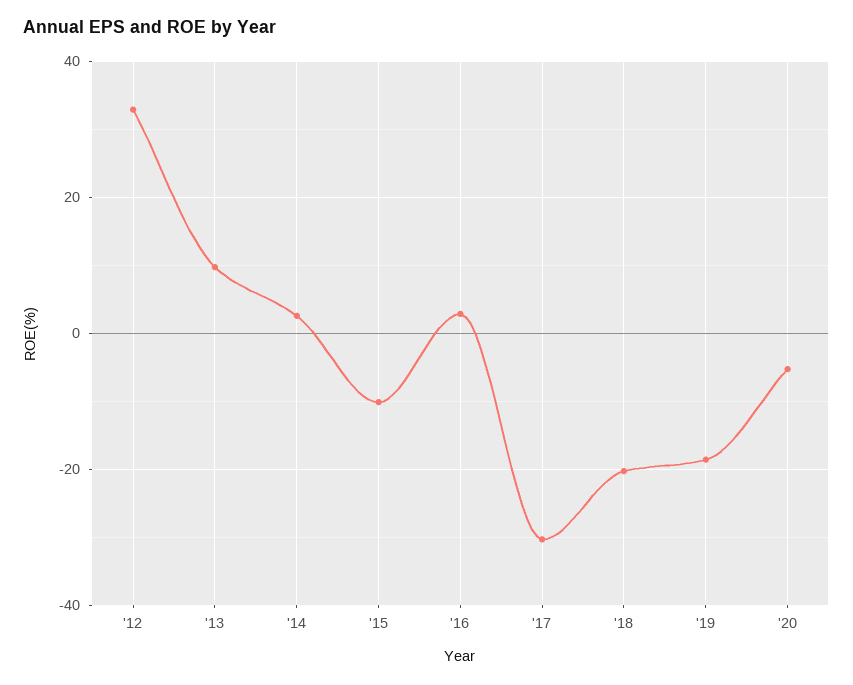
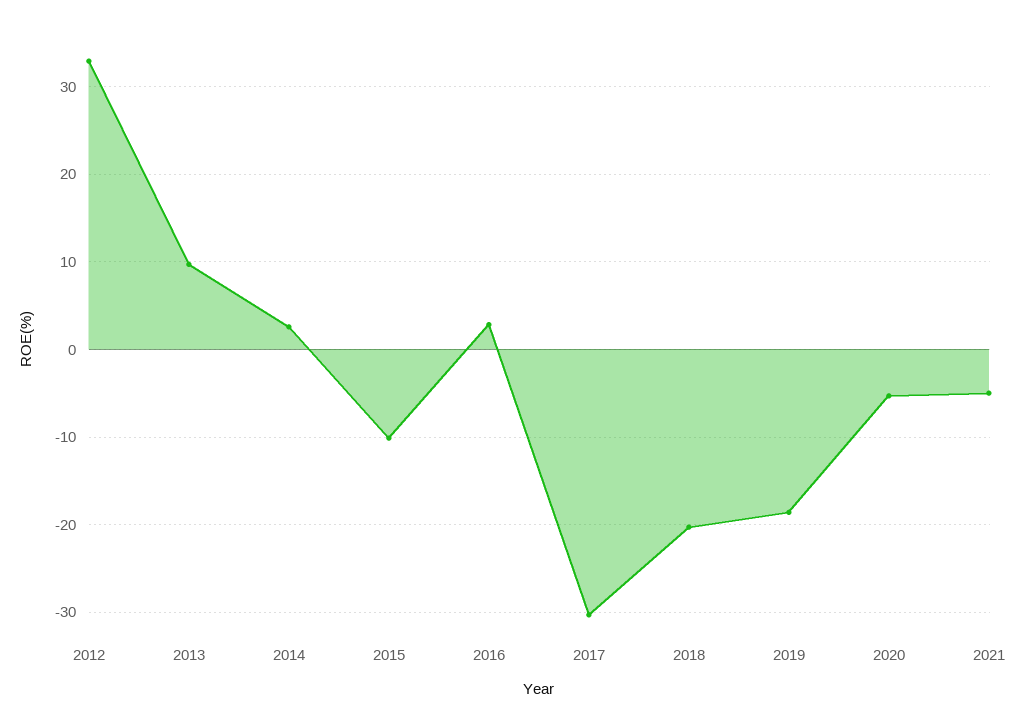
2021: none -> -5

